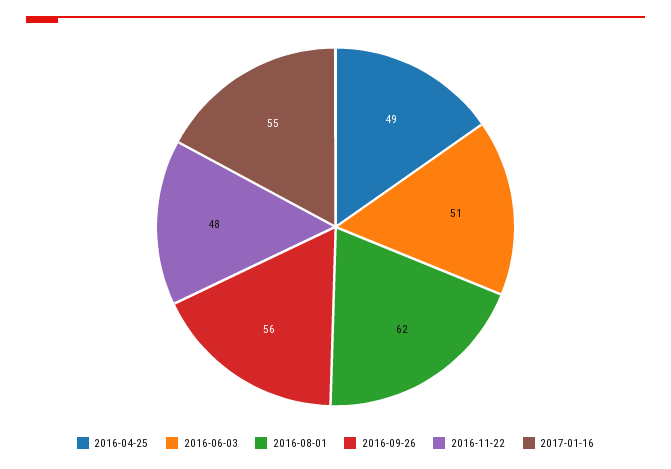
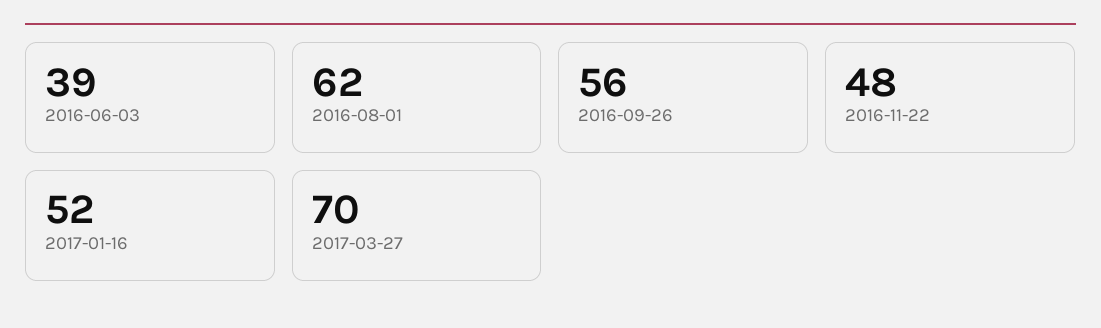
2016-04-25: 49 -> none
2016-06-03: 51 -> 39
2017-01-16: 55 -> 52
2017-03-27: none -> 70

